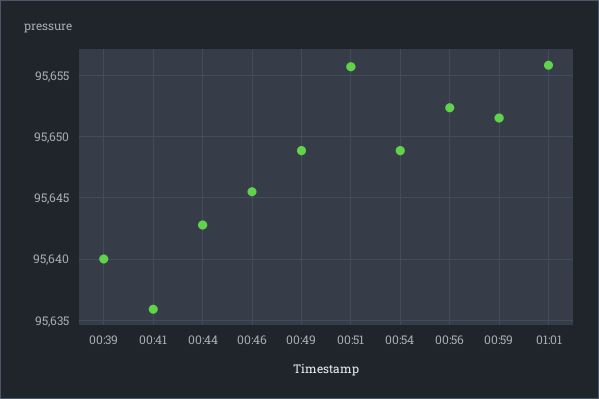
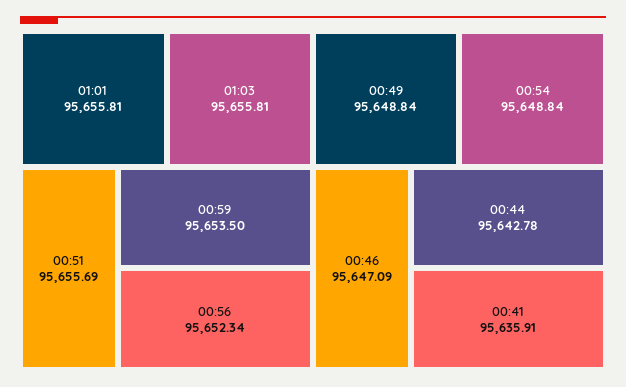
00:39: 95640 -> none
00:46: 95645.5 -> 95647.09
00:59: 95651.5 -> 95653.5
01:03: none -> 95655.81

